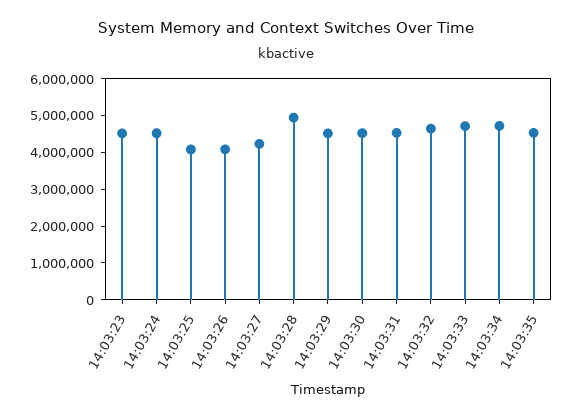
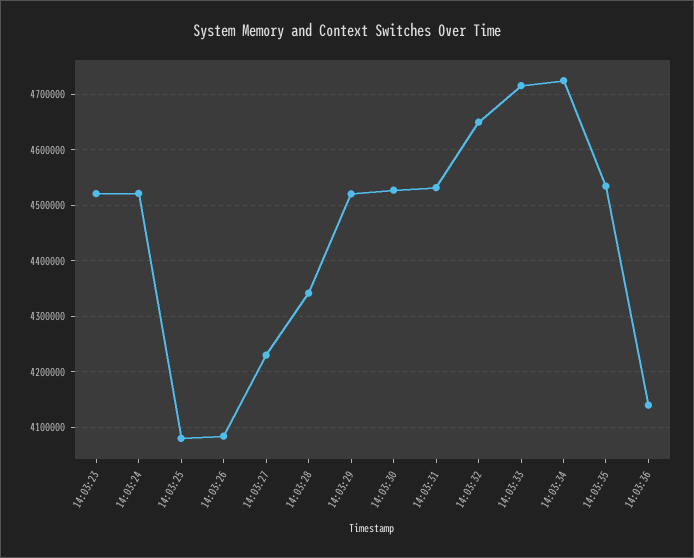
14:03:28: 5000000 -> 4340000
14:03:36: none -> 4140000

